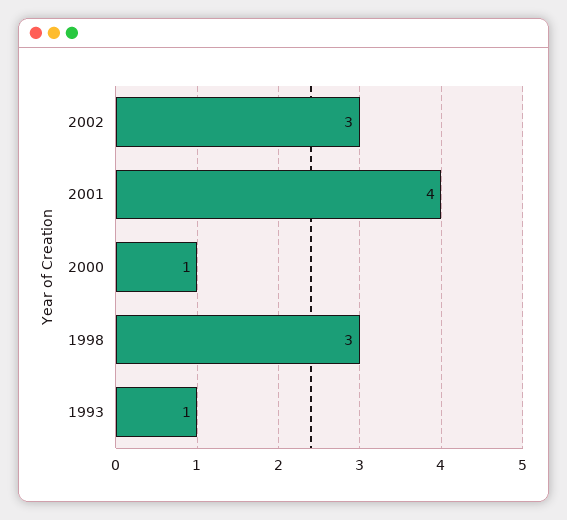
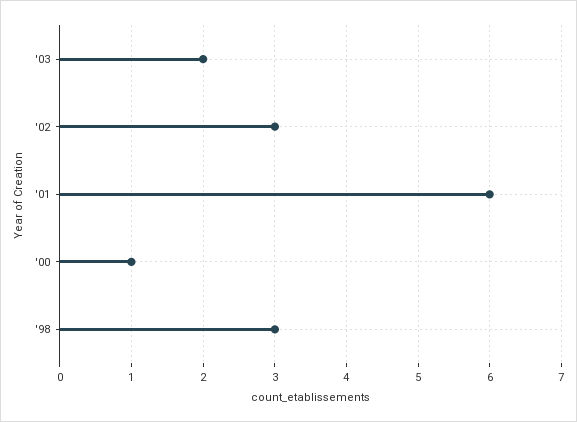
2001: 4 -> 6
1993: 1 -> none
'03: none -> 2

